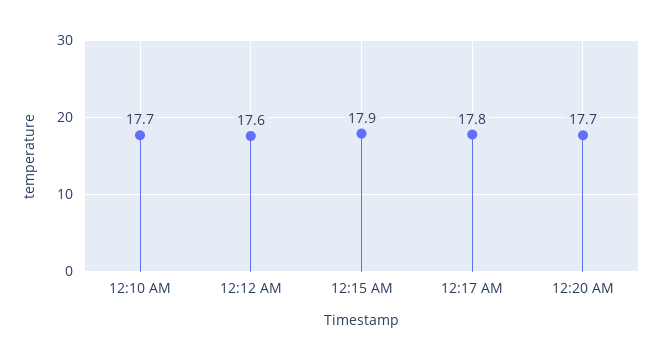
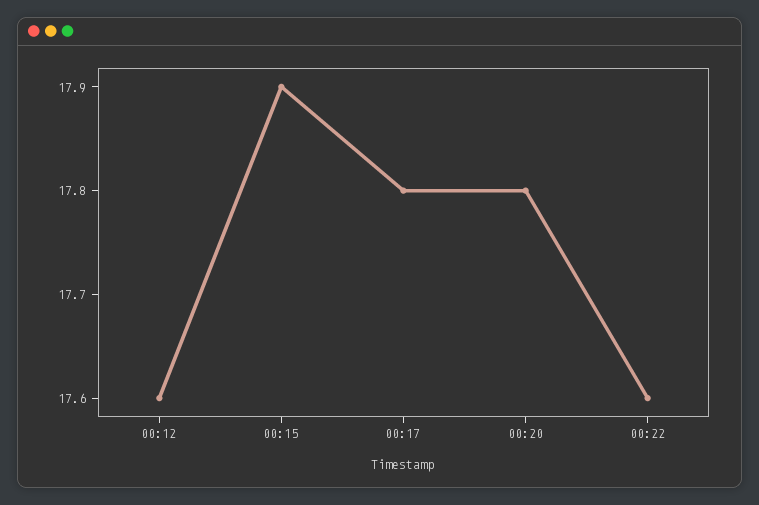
12:10 AM: 17.7 -> none
12:20 AM: 17.7 -> 17.8
00:22: none -> 17.6

